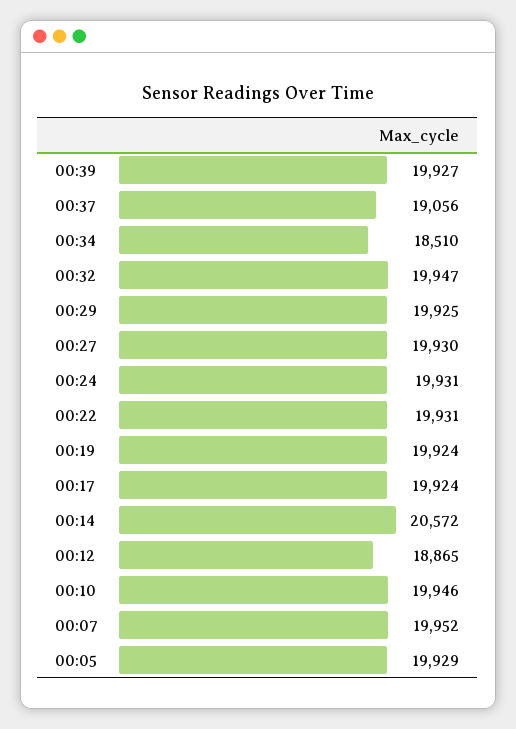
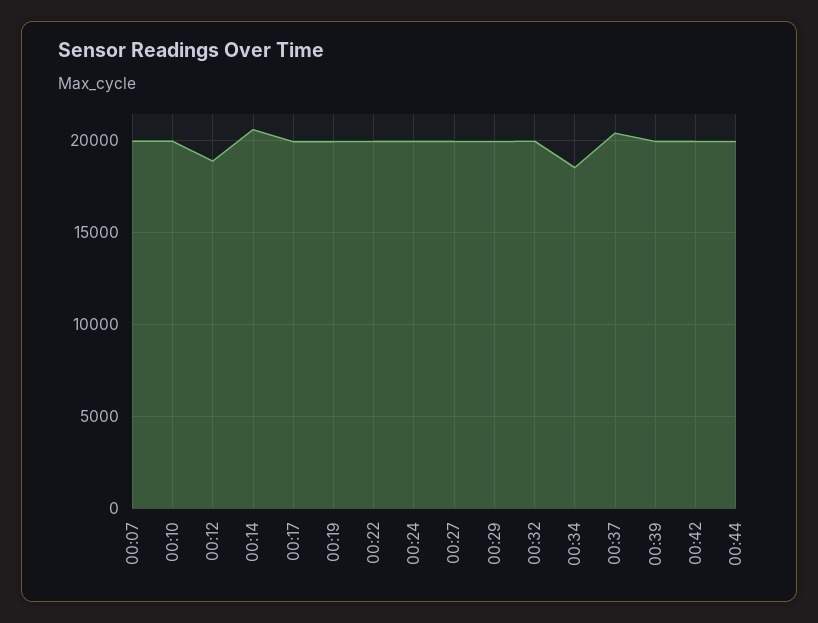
00:37: 19056 -> 20500
00:05: 19929 -> none
00:42: none -> 20000
00:44: none -> 20000

